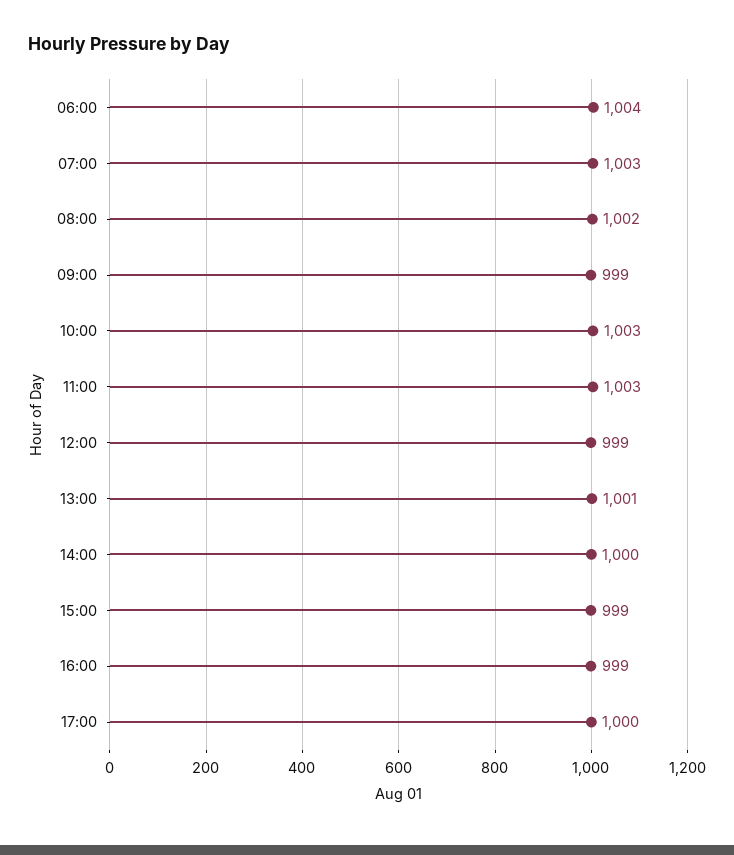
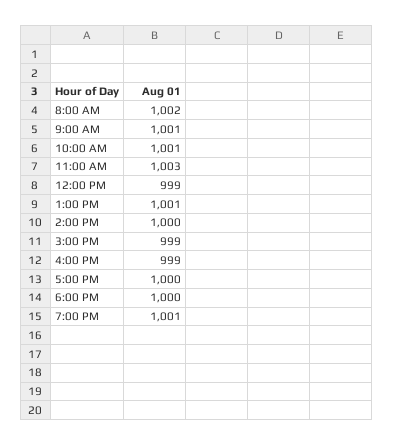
06:00: 1004 -> none
07:00: 1003 -> none
09:00: 999 -> 1001
10:00: 1003 -> 1001
6:00 PM: none -> 1000
7:00 PM: none -> 1001

